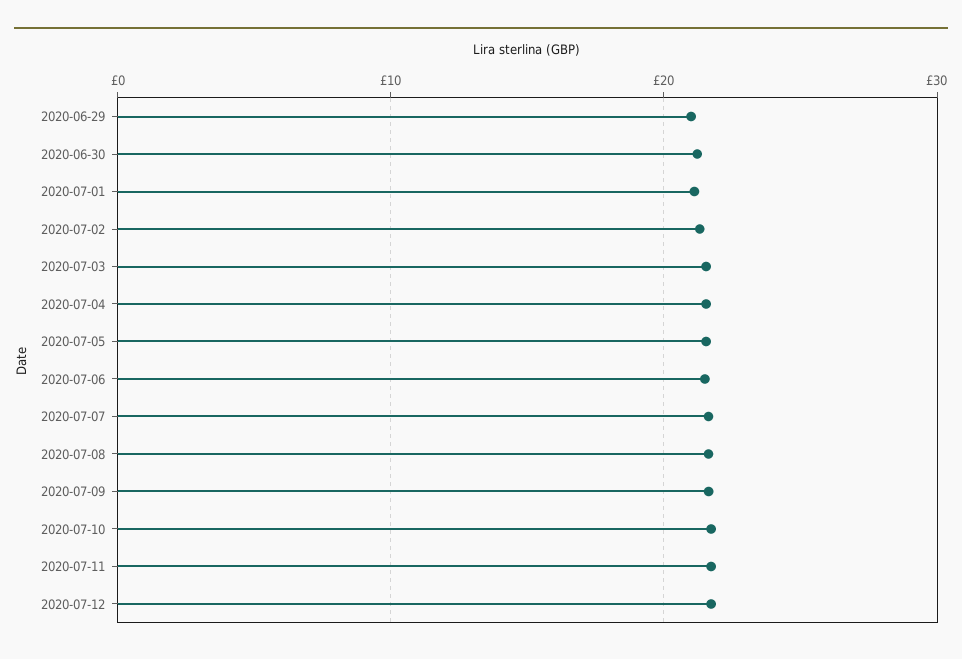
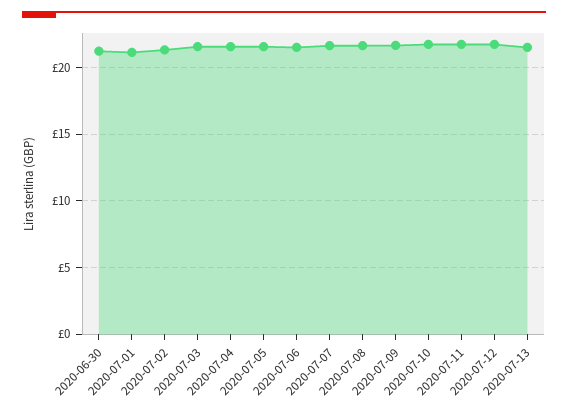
2020-06-29: 21 -> none
2020-07-13: none -> 21.5

